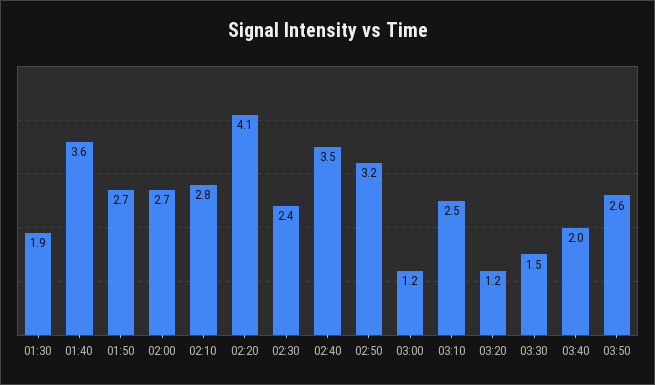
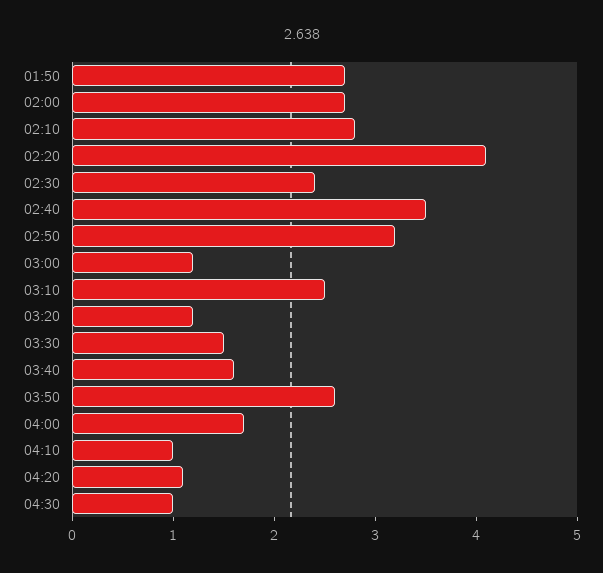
01:30: 1.9 -> none
01:40: 3.6 -> none
03:40: 2 -> 1.6
04:00: none -> 1.7
04:10: none -> 1
04:20: none -> 1.1
04:30: none -> 1

